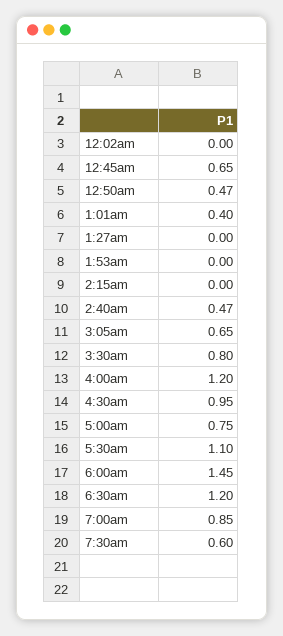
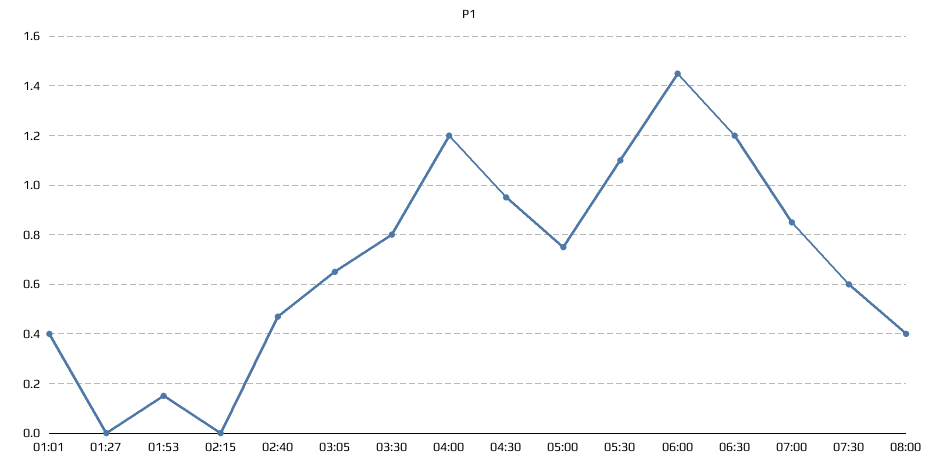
12:02am: 0 -> none
12:45am: 0.65 -> none
12:50am: 0.47 -> none
1:53am: 0 -> 0.15
08:00: none -> 0.4

